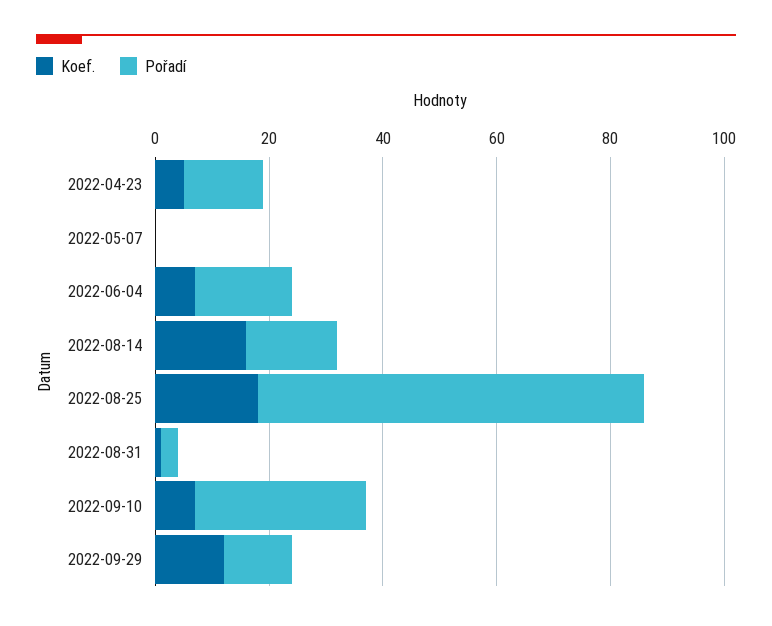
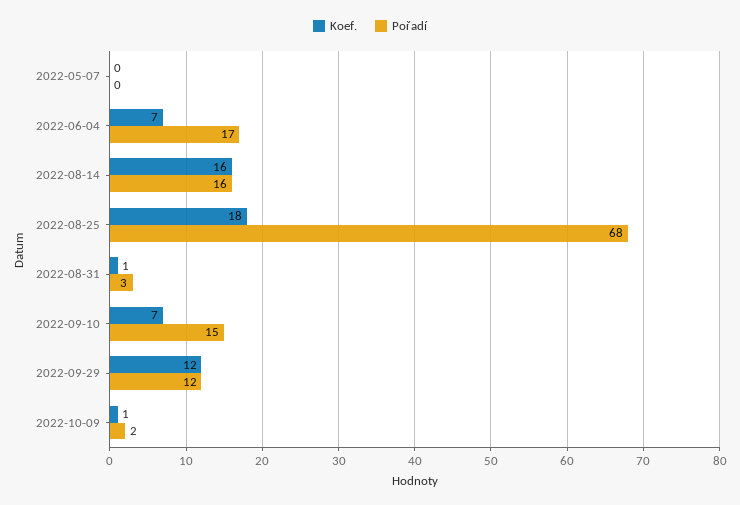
Koef., 2022-04-23: 5 -> none
Pořadí, 2022-04-23: 15 -> none
Pořadí, 2022-09-10: 30 -> 15
Koef., 2022-10-09: none -> 1
Pořadí, 2022-10-09: none -> 2

